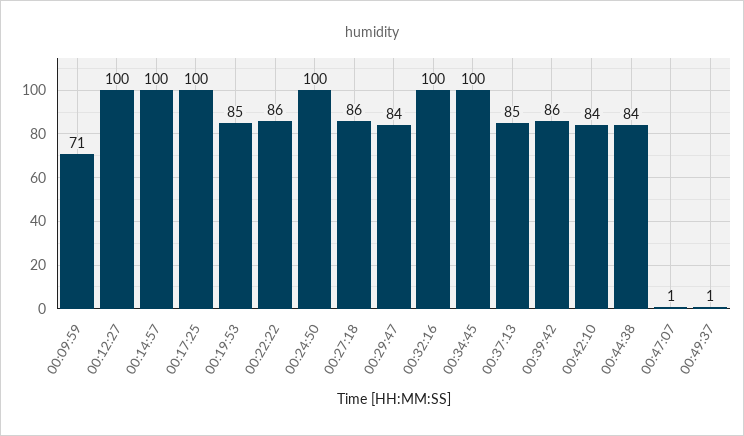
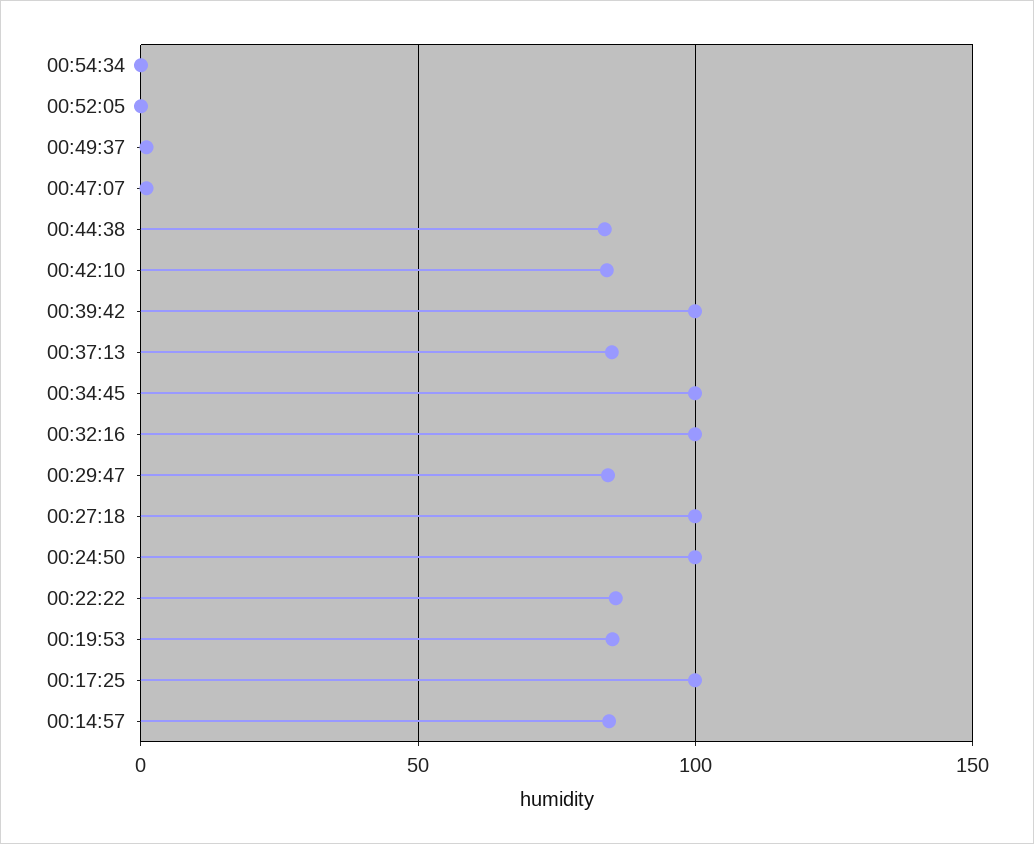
00:09:59: 71 -> none
00:12:27: 100 -> none
00:14:57: 100 -> 85
00:27:18: 86 -> 100
00:39:42: 86 -> 100
00:54:34: none -> 0
00:52:05: none -> 0

